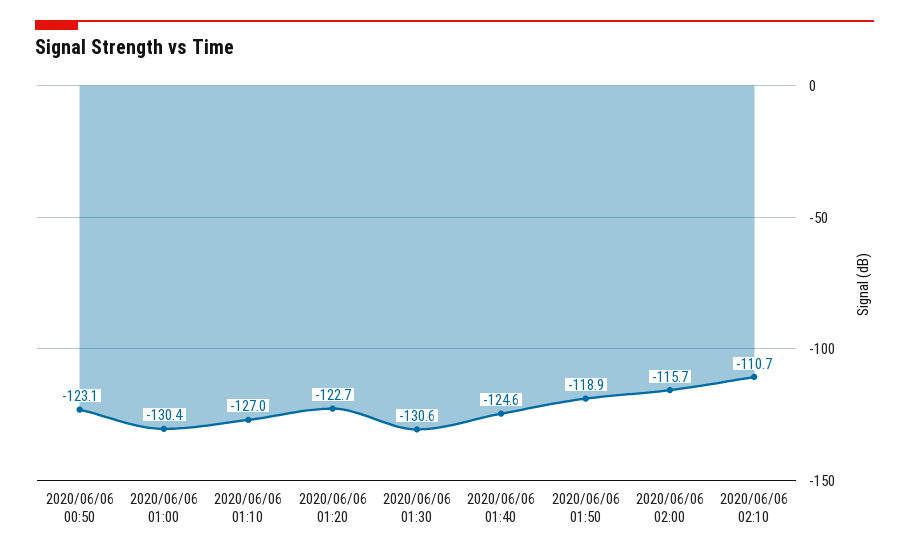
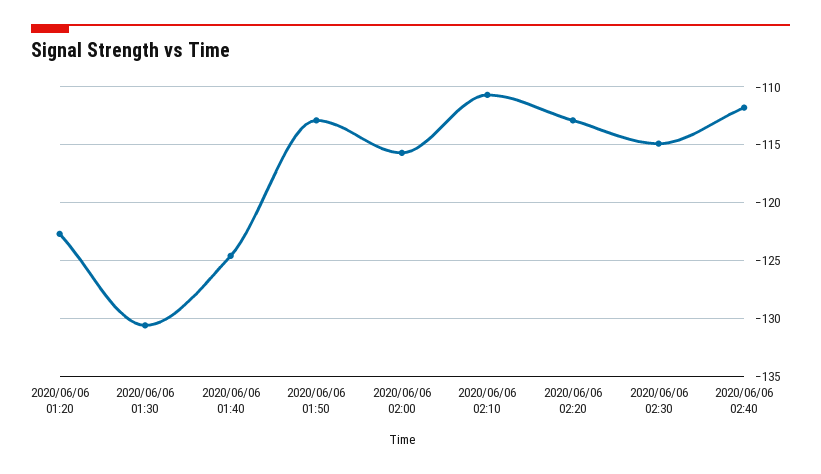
2020/06/06 00:50: -123.1 -> none
2020/06/06 01:00: -130.4 -> none
2020/06/06 01:10: -127 -> none
2020/06/06 01:50: -118.9 -> -113
2020/06/06 02:20: none -> -113
2020/06/06 02:30: none -> -115
2020/06/06 02:40: none -> -112

